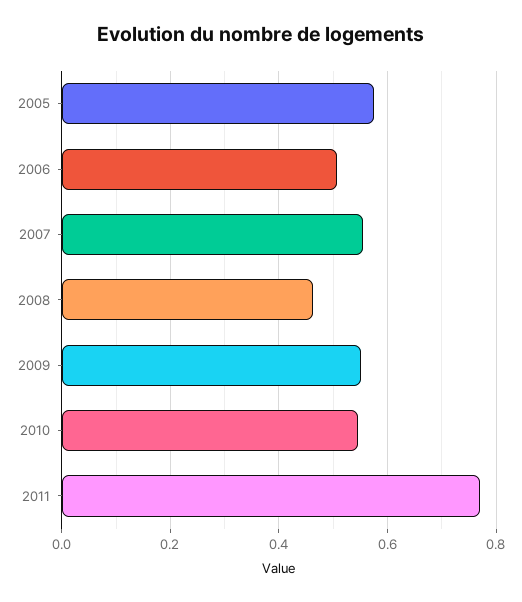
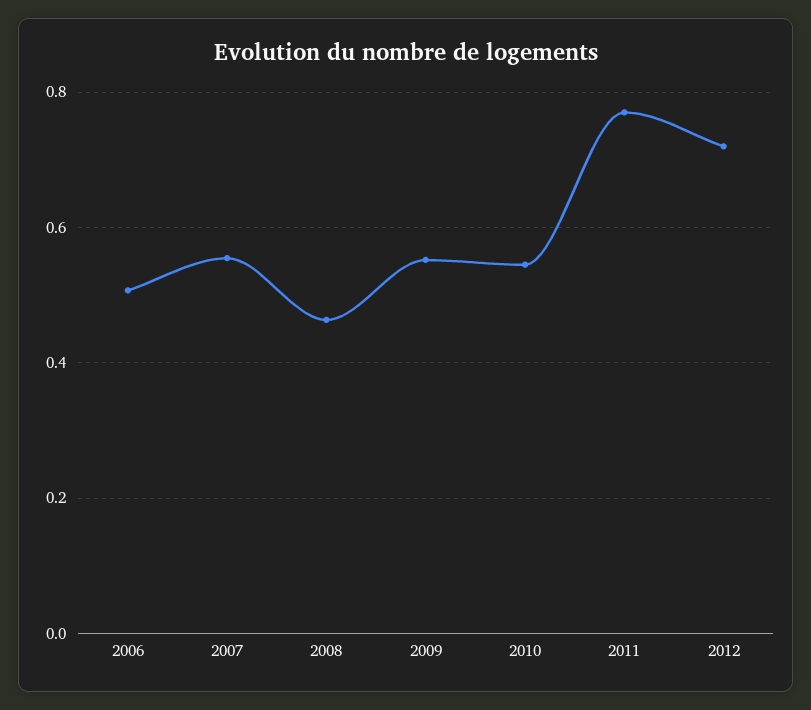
2005: 0.58 -> none
2012: none -> 0.72

